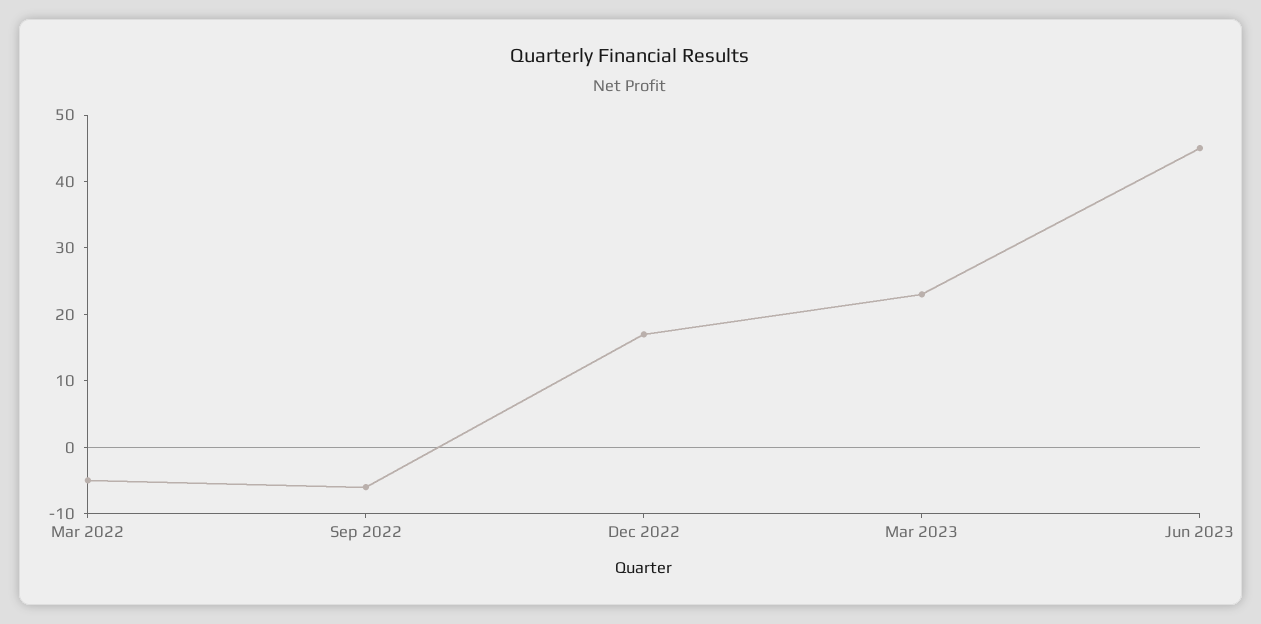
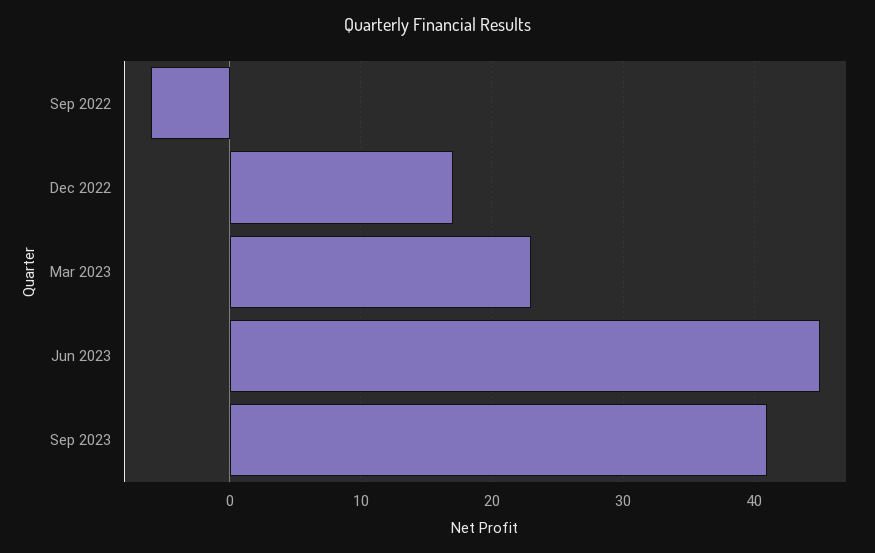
Mar 2022: -5 -> none
Sep 2023: none -> 41

